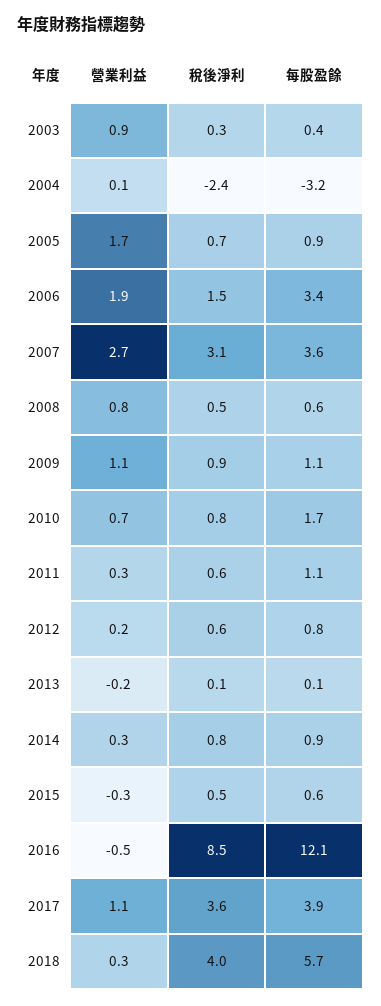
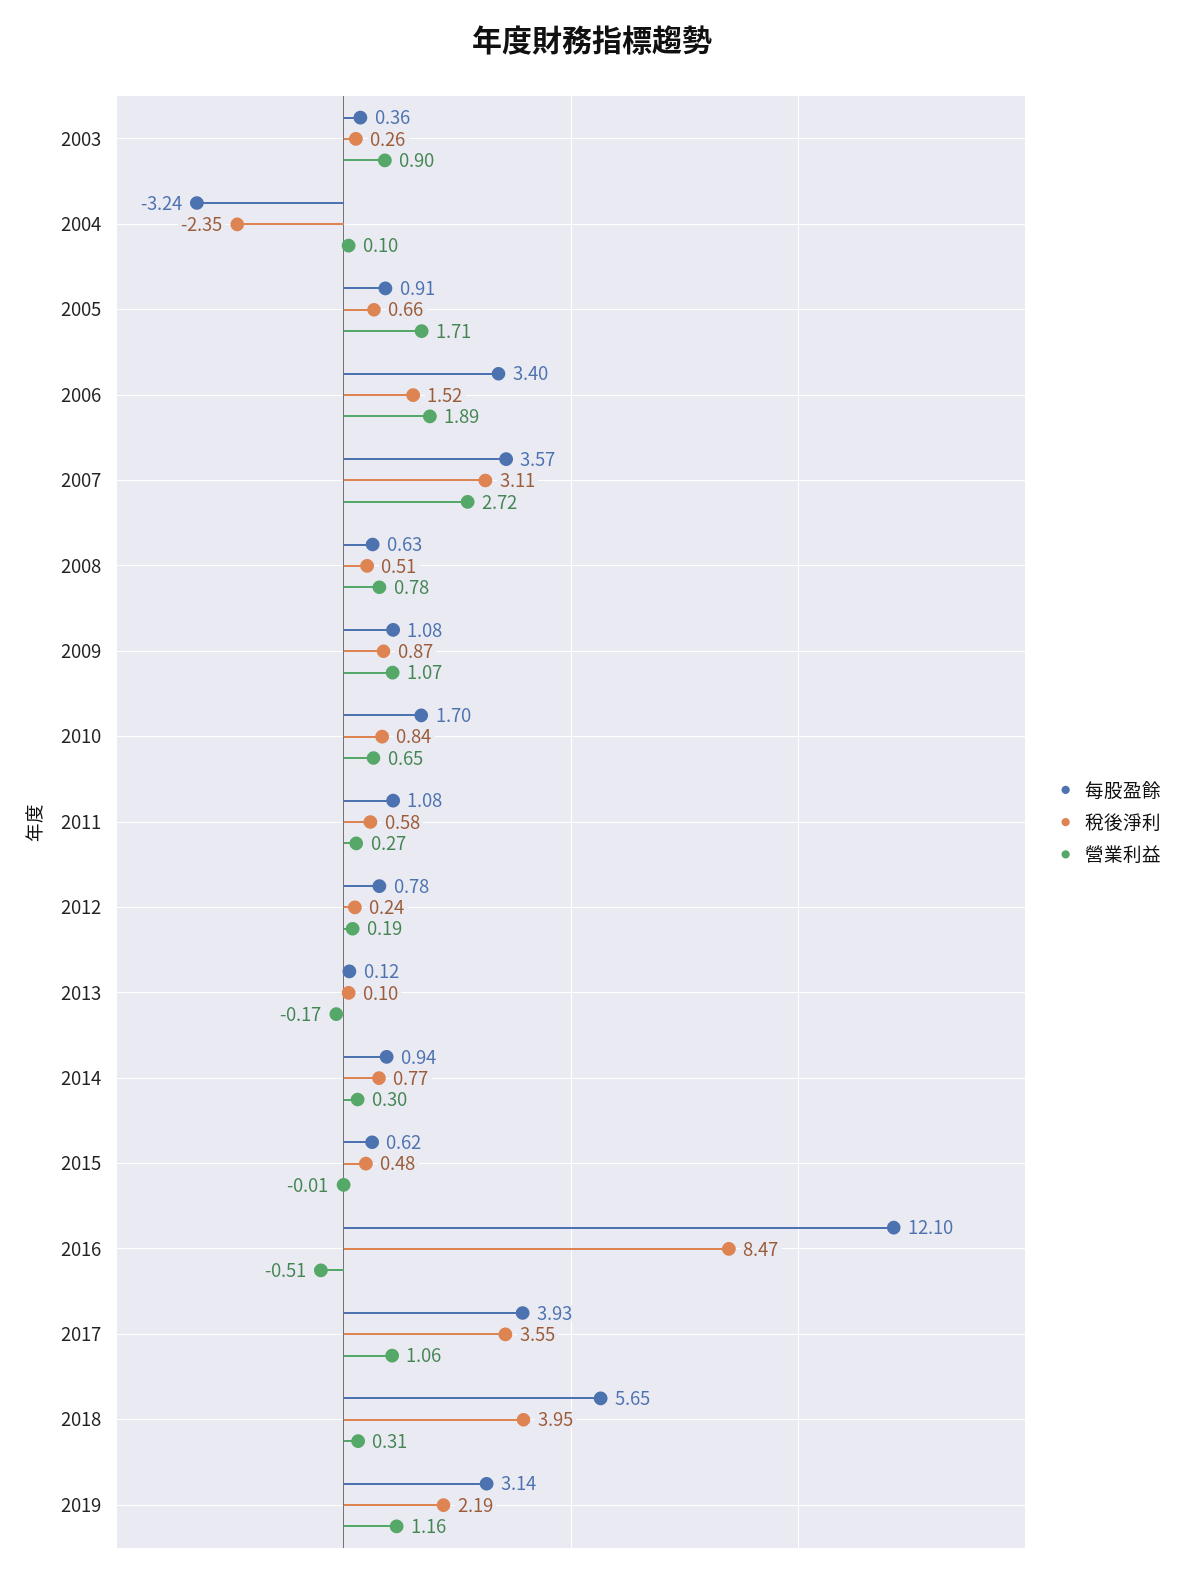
稅後淨利, 2012: 0.6 -> 0.24
營業利益, 2015: -0.3 -> -0.01
每股盈餘, 2019: none -> 3.14
稅後淨利, 2019: none -> 2.19
營業利益, 2019: none -> 1.16

